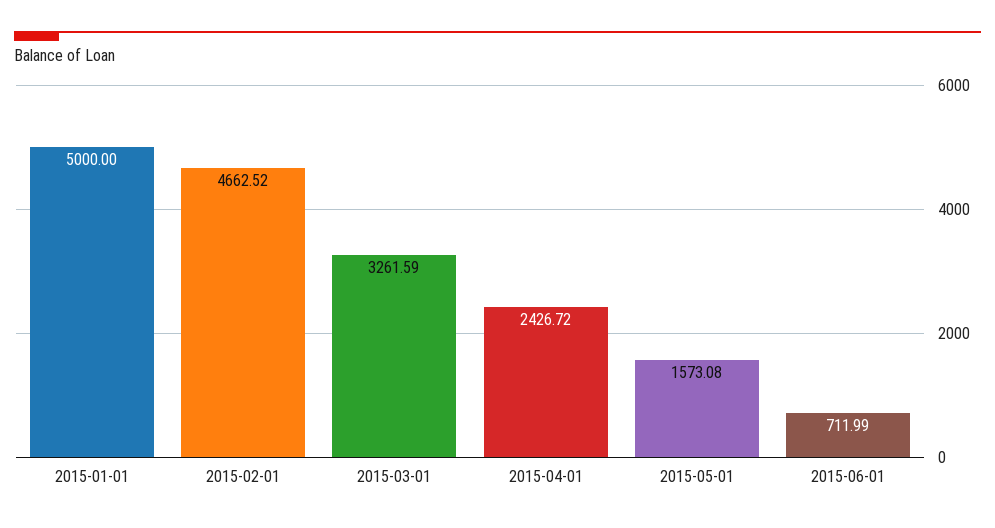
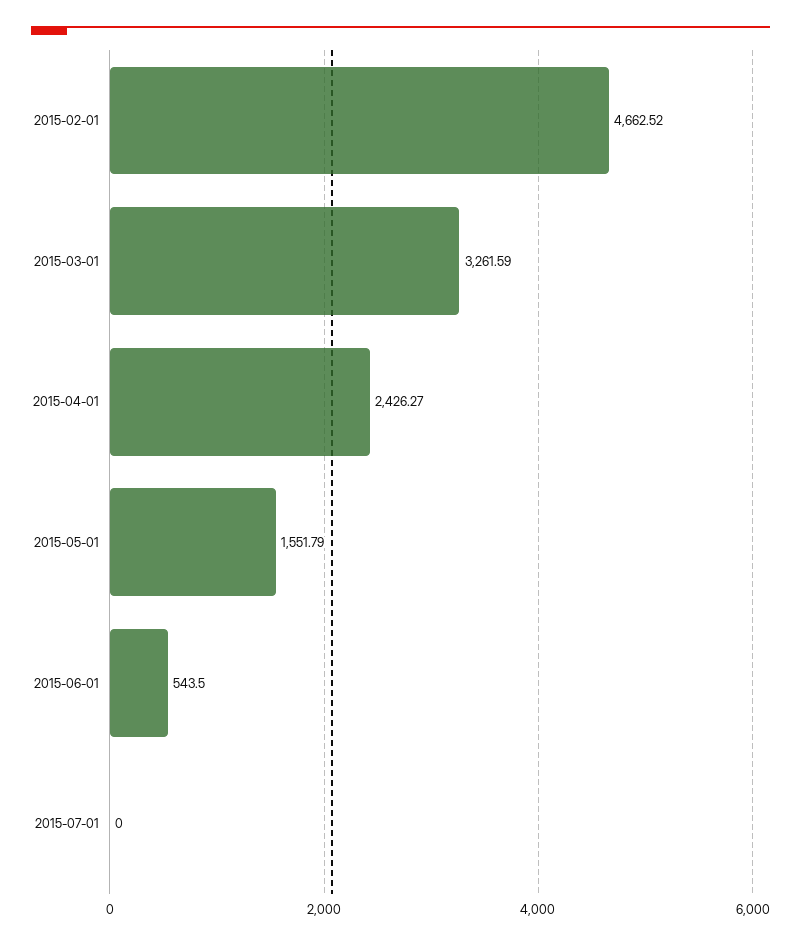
2015-01-01: 5000 -> none
2015-04-01: 2426.72 -> 2426.27
2015-05-01: 1573.08 -> 1551.79
2015-06-01: 711.99 -> 543.5
2015-07-01: none -> 0

